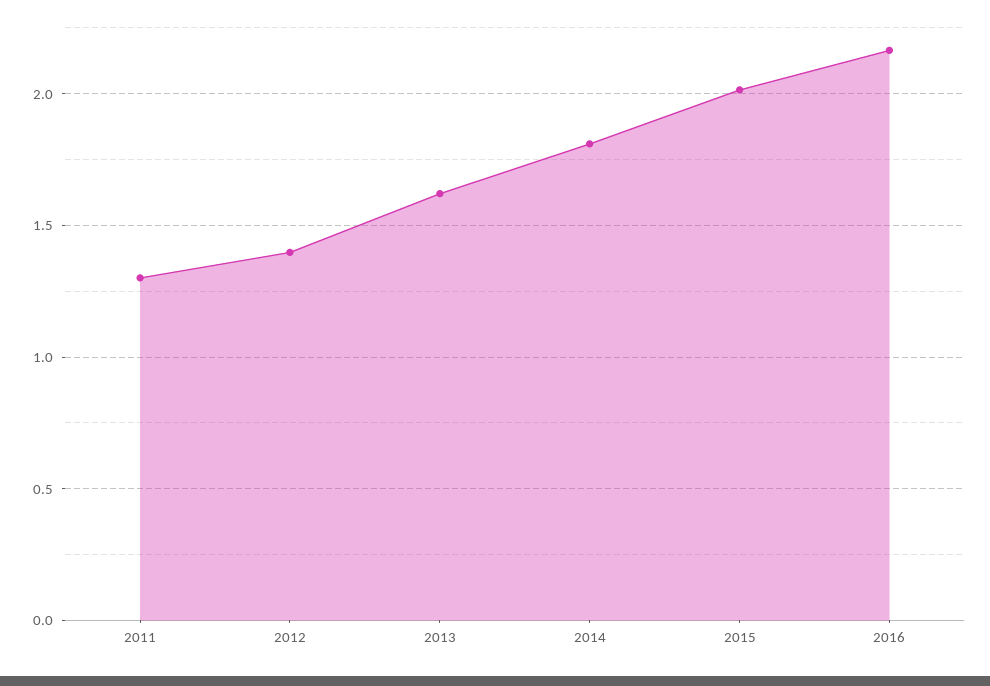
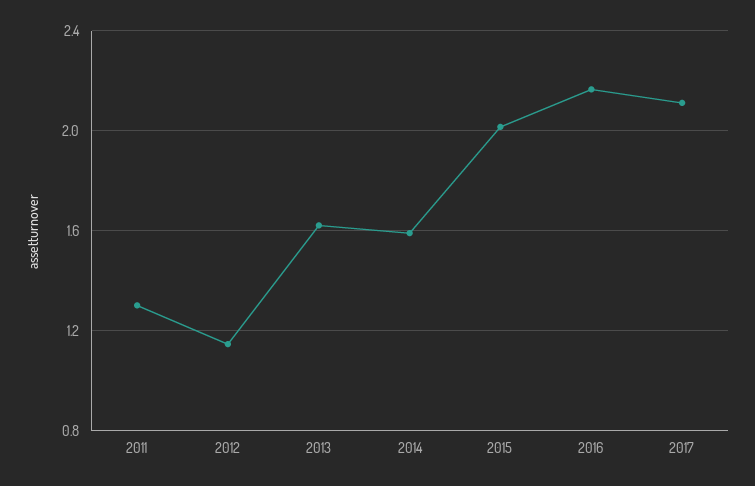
2012: 1.4 -> 1.15
2014: 1.8 -> 1.6
2017: none -> 2.1

